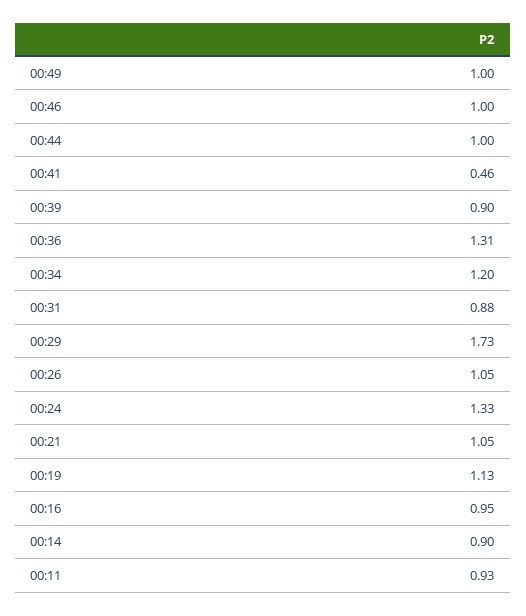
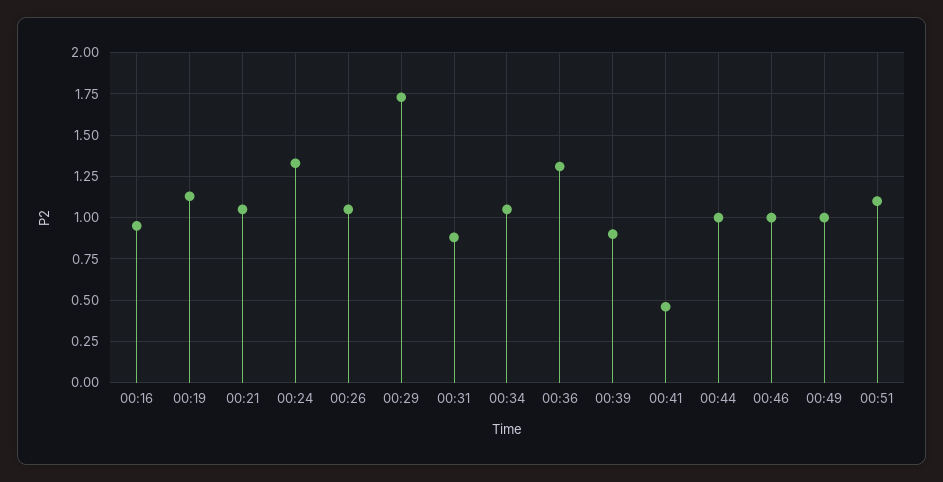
00:34: 1.2 -> 1.05
00:14: 0.9 -> none
00:11: 0.93 -> none
00:51: none -> 1.1

